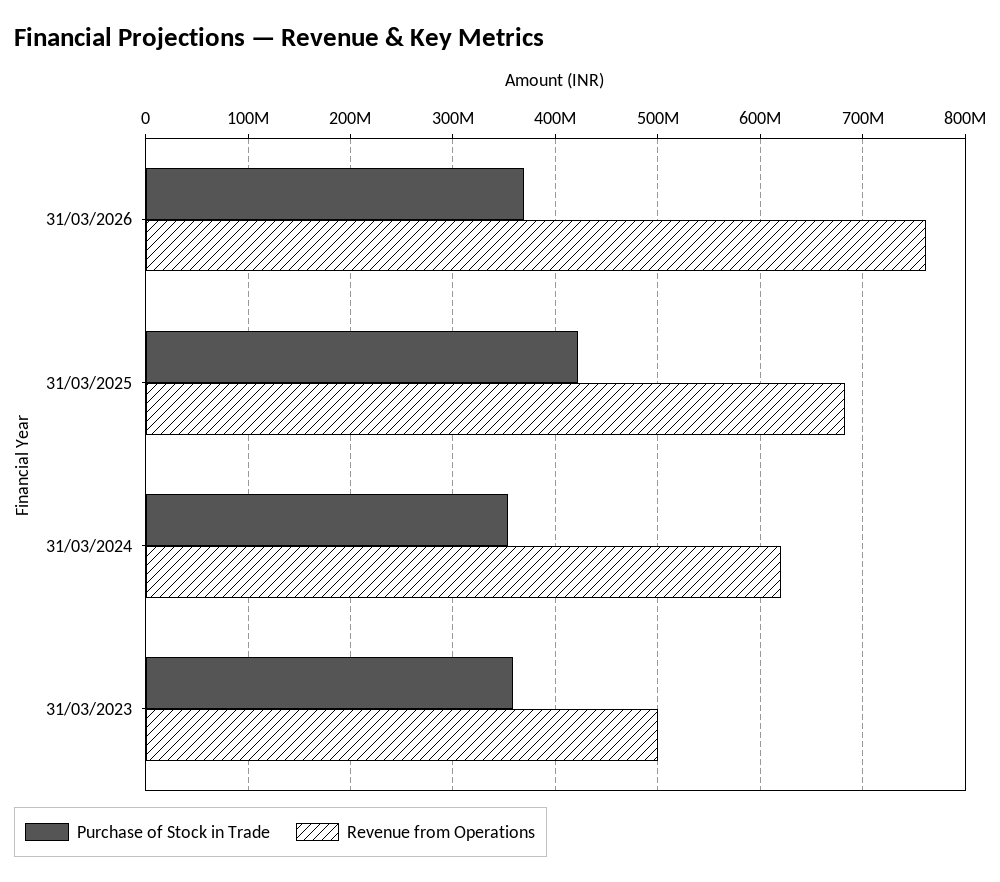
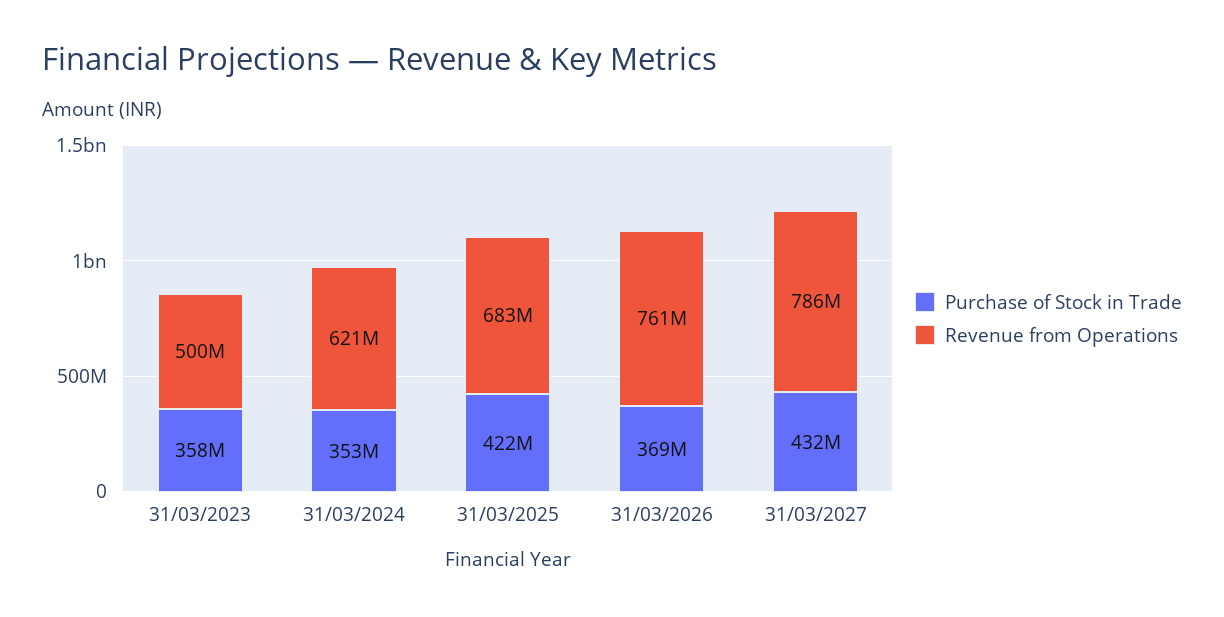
Purchase of Stock in Trade, 31/03/2027: none -> 432000000
Revenue from Operations, 31/03/2027: none -> 786000000

